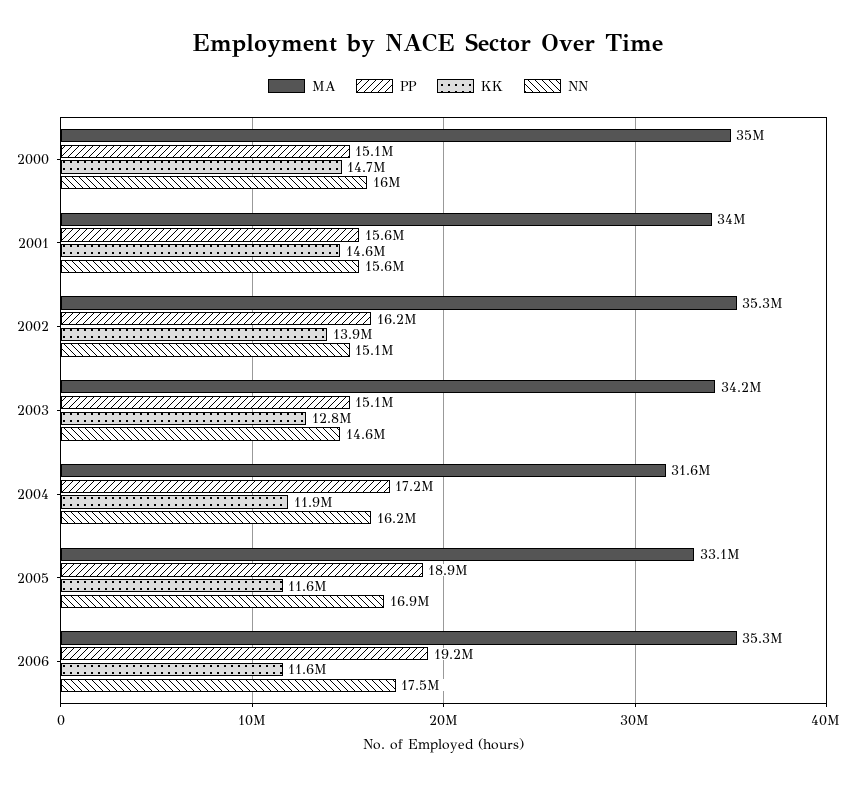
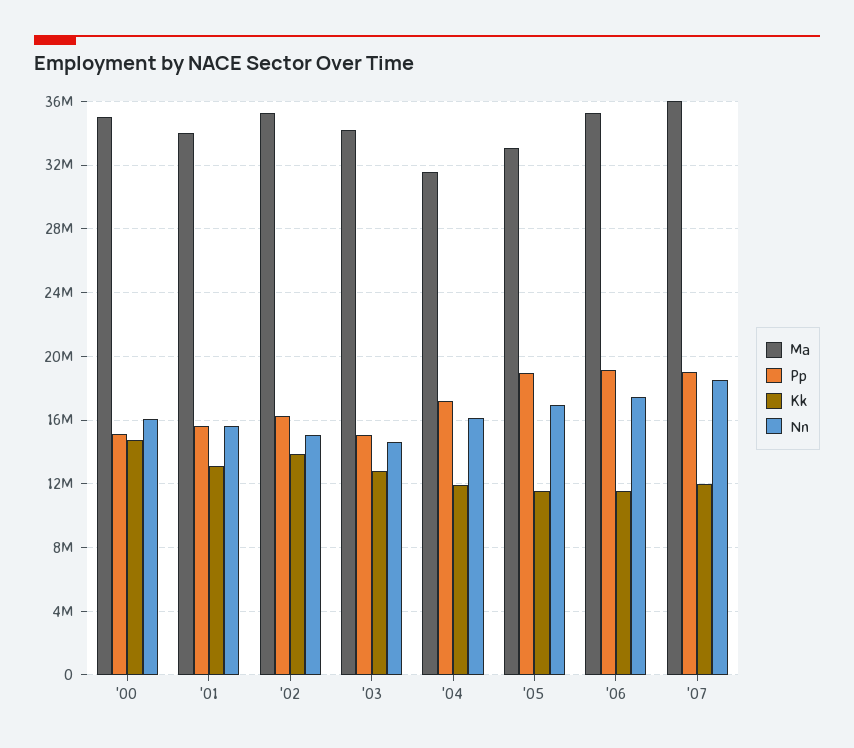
KK, 2001: 14600000 -> 13000000
MA, '07: none -> 36000000
PP, '07: none -> 19000000
KK, '07: none -> 12000000
NN, '07: none -> 18500000

